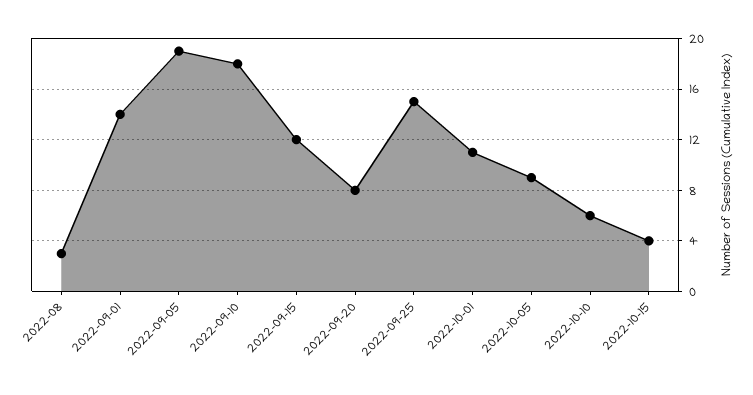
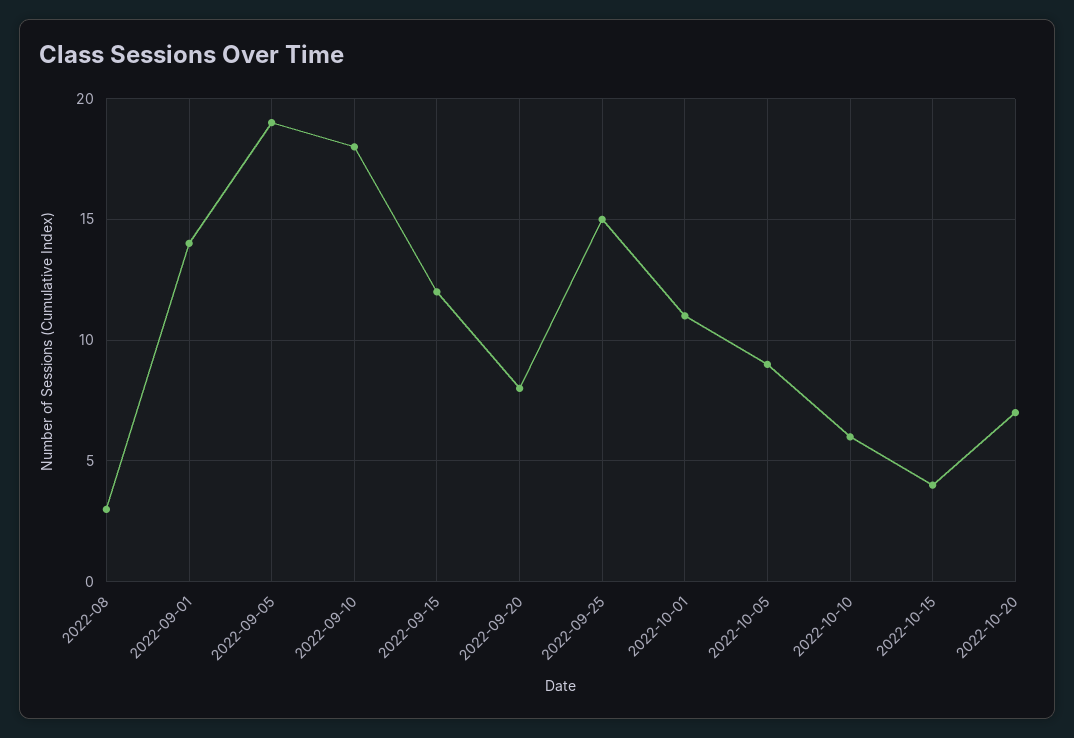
2022-10-20: none -> 7

